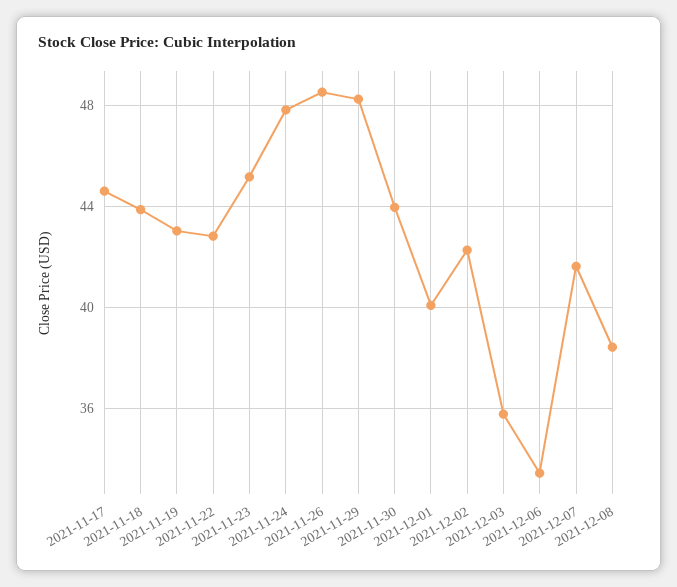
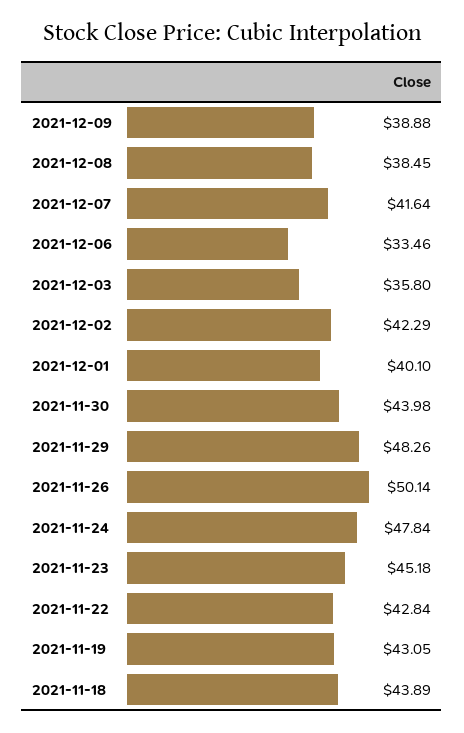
2021-11-17: 44.5 -> none
2021-11-26: 48.5 -> 50.14
2021-12-09: none -> 38.88

